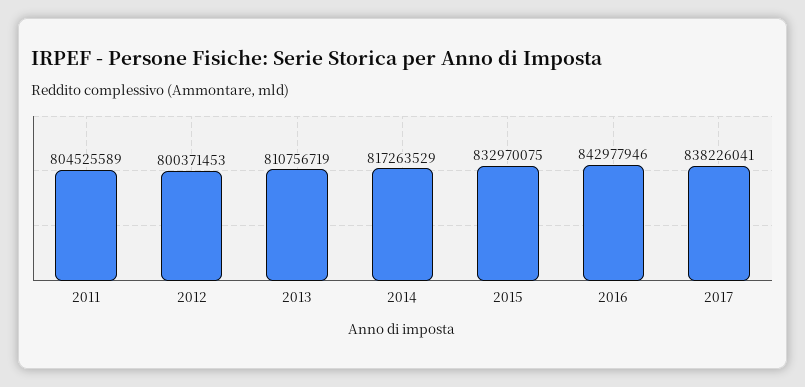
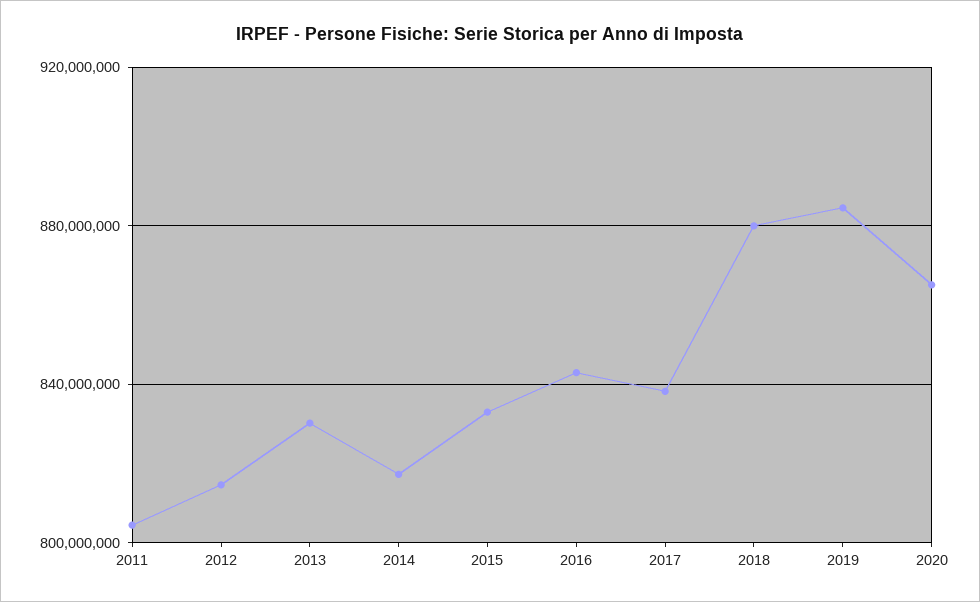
2012: 800371453 -> 815000000
2013: 810756719 -> 830000000
2018: none -> 880000000
2019: none -> 885000000
2020: none -> 865000000

